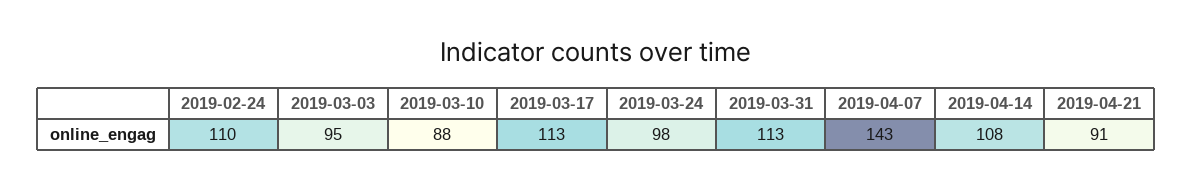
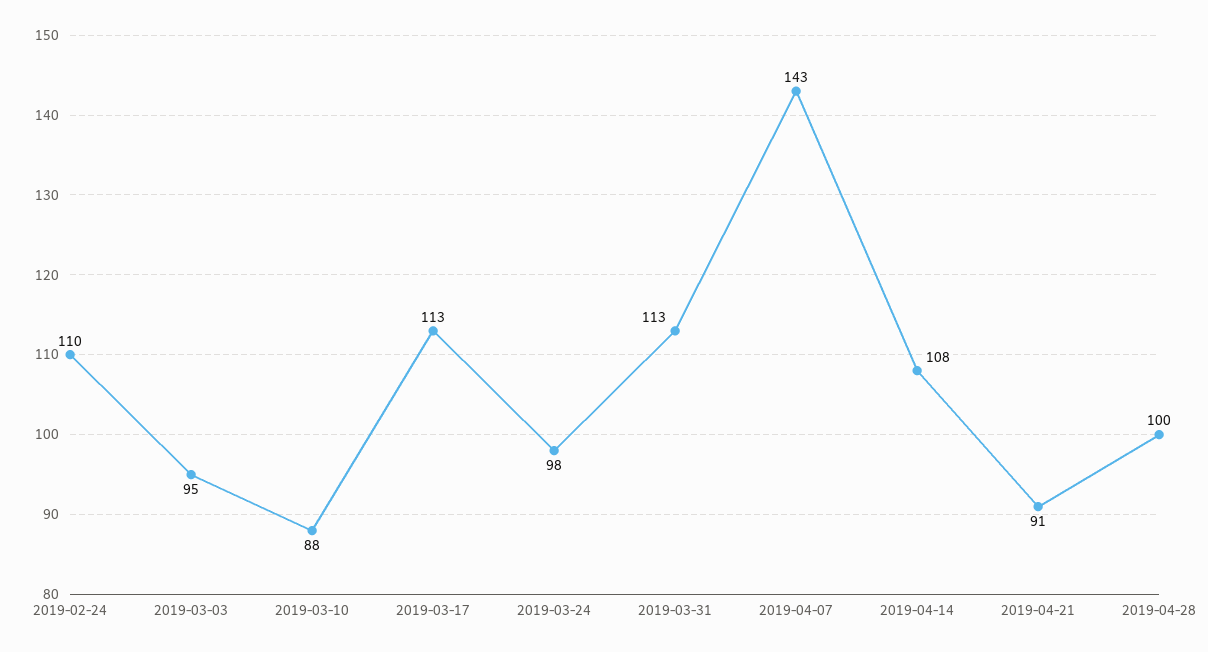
2019-04-28: none -> 100

